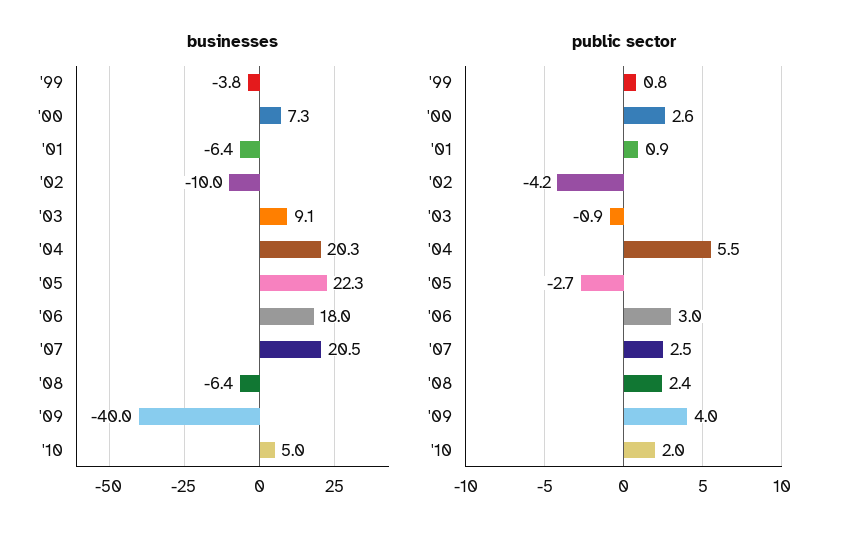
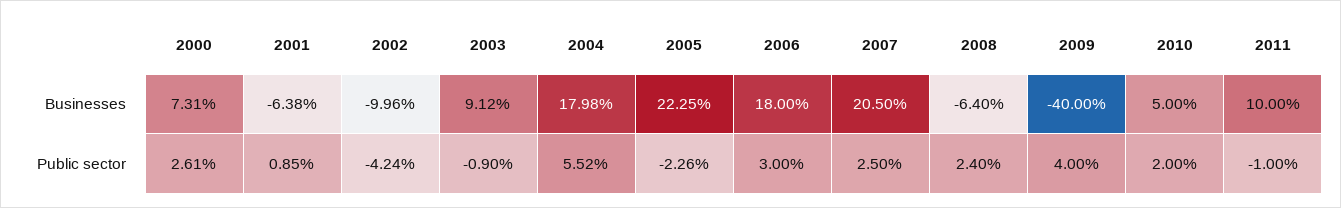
businesses, '99: -3.8 -> none
businesses, '04: 20.3 -> 17.98
public sector, '99: 0.8 -> none
public sector, '05: -2.7 -> -2.26
businesses, 2011: none -> 10
public sector, 2011: none -> -1

